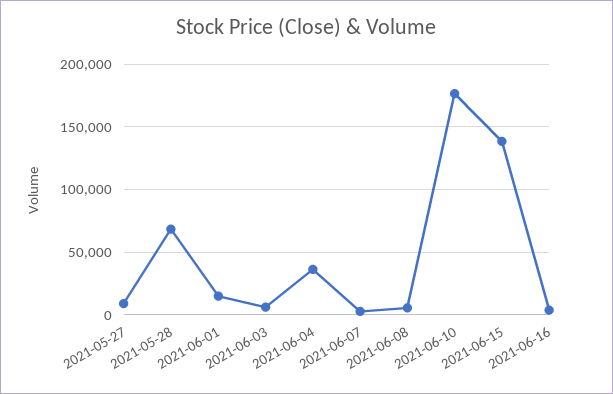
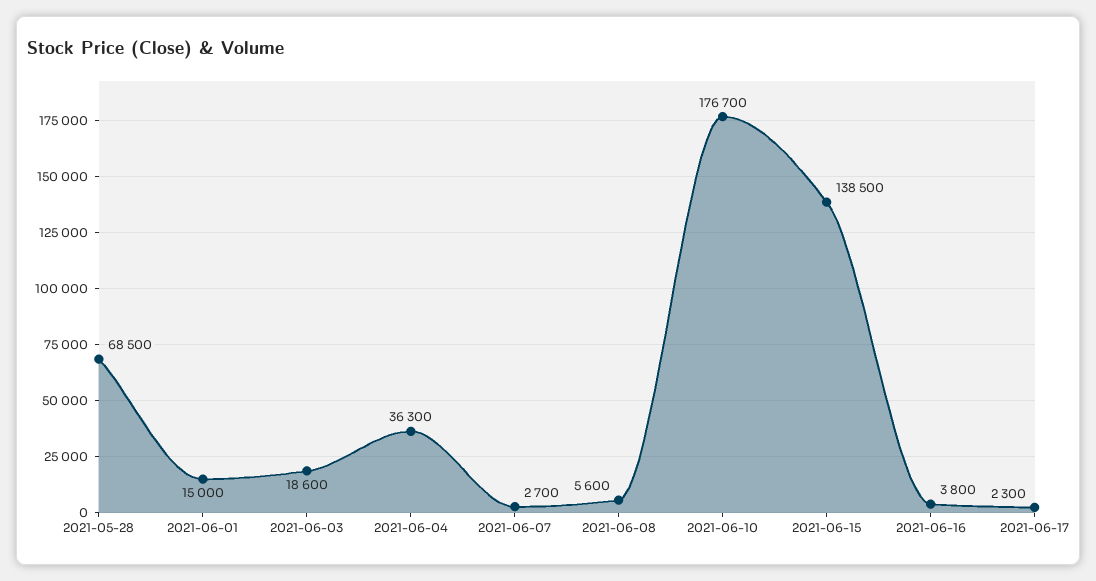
2021-05-27: 10000 -> none
2021-06-03: 5000 -> 18600
2021-06-17: none -> 2300

